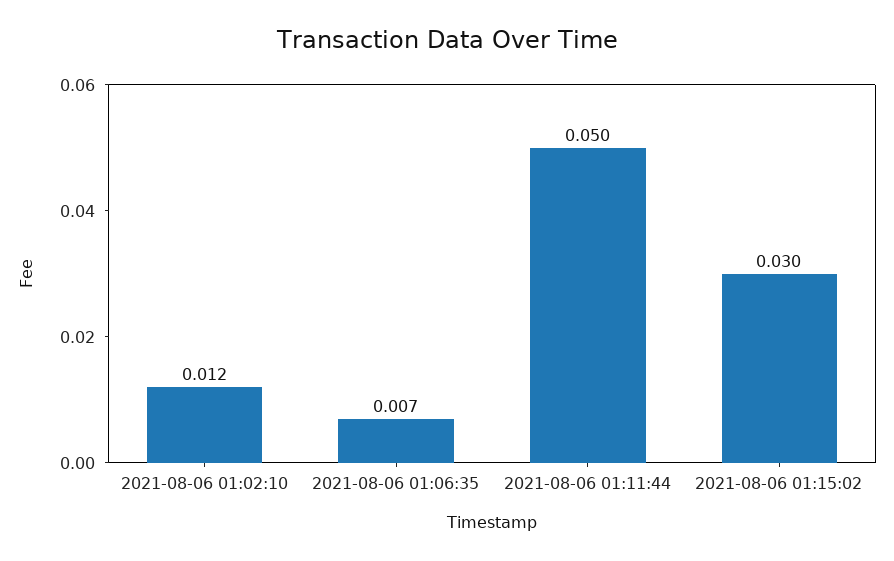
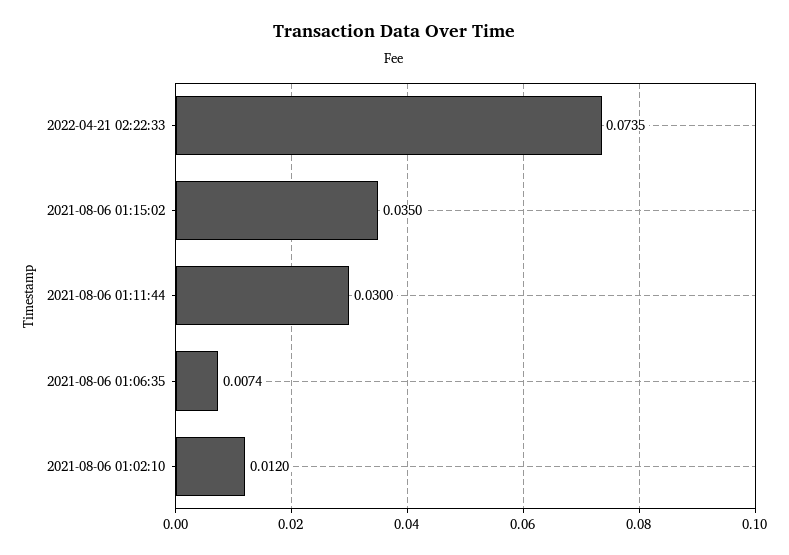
2021-08-06 01:11:44: 0.05 -> 0.03
2021-08-06 01:15:02: 0.03 -> 0.035
2022-04-21 02:22:33: none -> 0.0735

